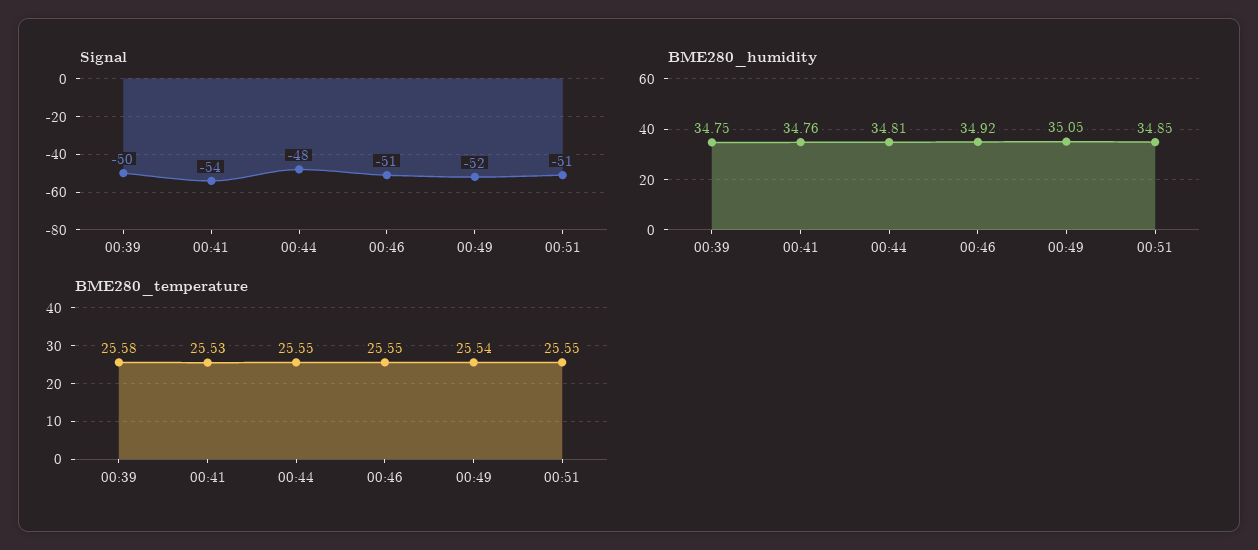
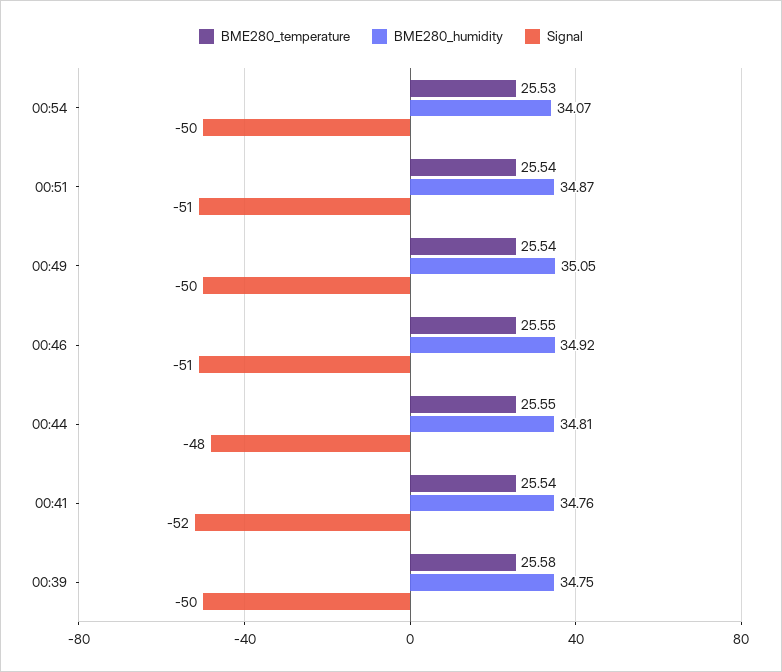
Signal, 00:41: -54 -> -52
Signal, 00:49: -52 -> -50
BME280_humidity, 00:51: 34.85 -> 34.87
BME280_temperature, 00:41: 25.53 -> 25.54
BME280_temperature, 00:51: 25.55 -> 25.54
BME280_temperature, 00:54: none -> 25.53
BME280_humidity, 00:54: none -> 34.07
Signal, 00:54: none -> -50

